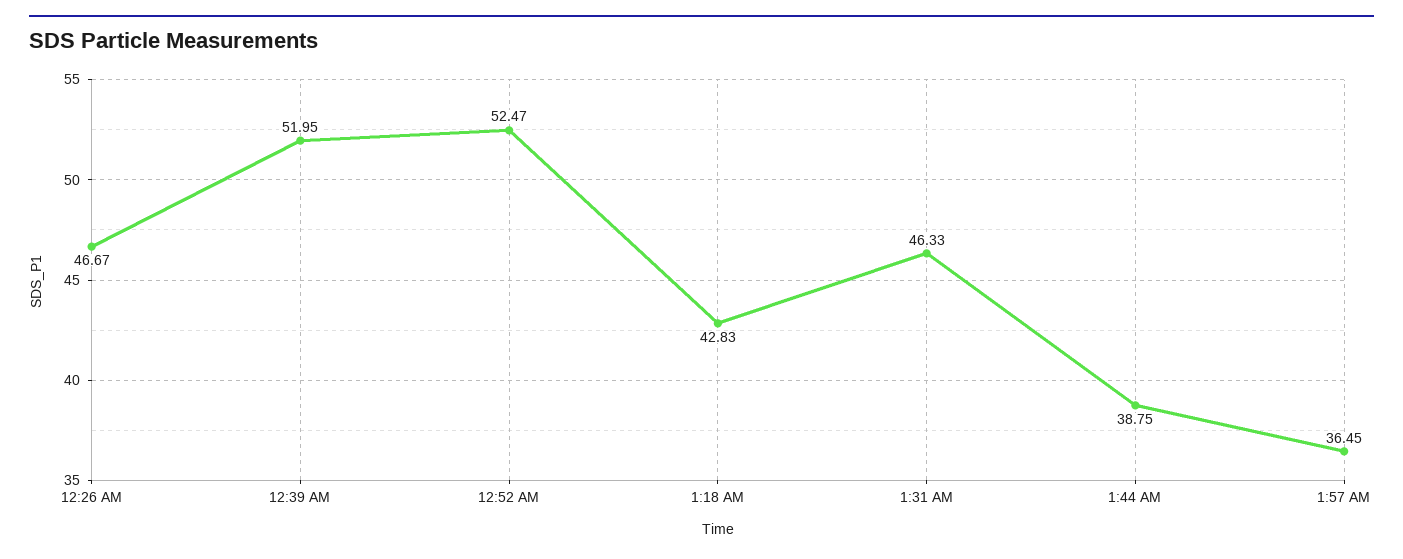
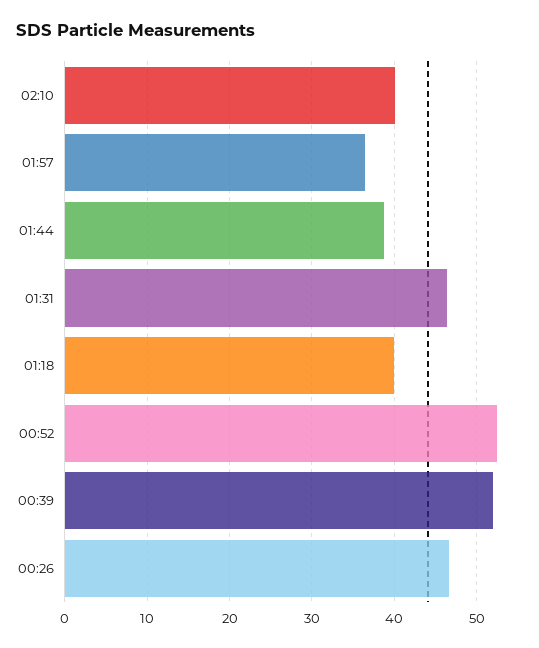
1:18 AM: 42.83 -> 40
02:10: none -> 40

